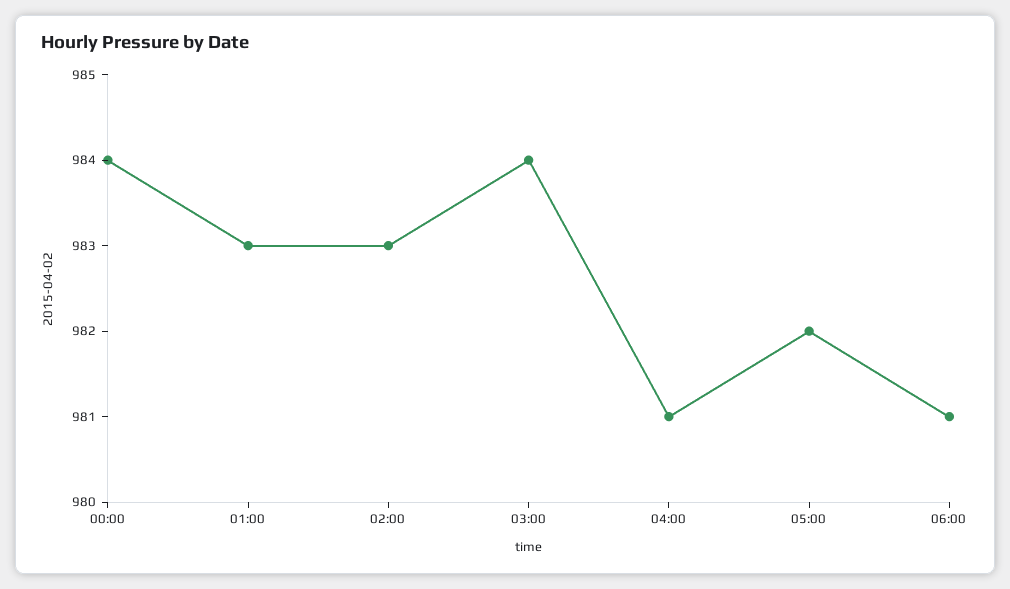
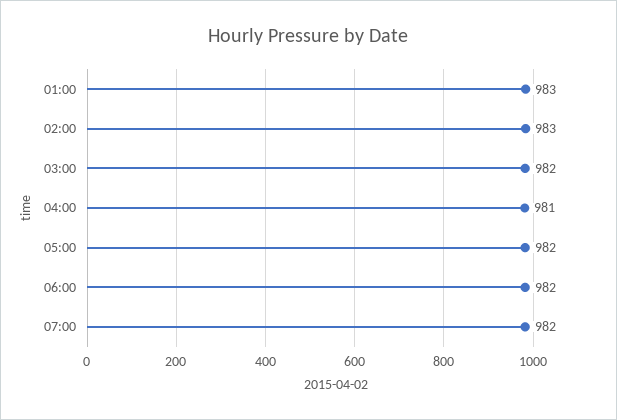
00:00: 984 -> none
03:00: 984 -> 982
06:00: 981 -> 982
07:00: none -> 982

